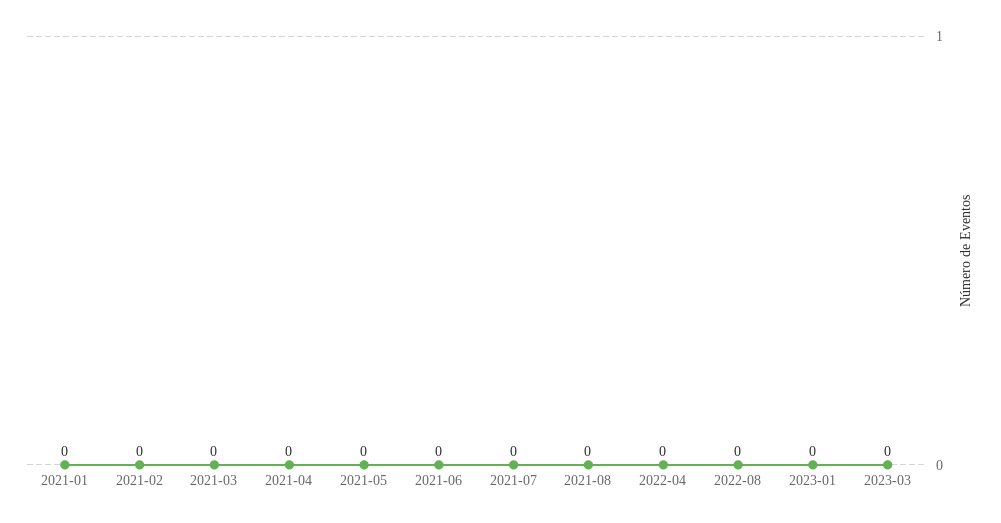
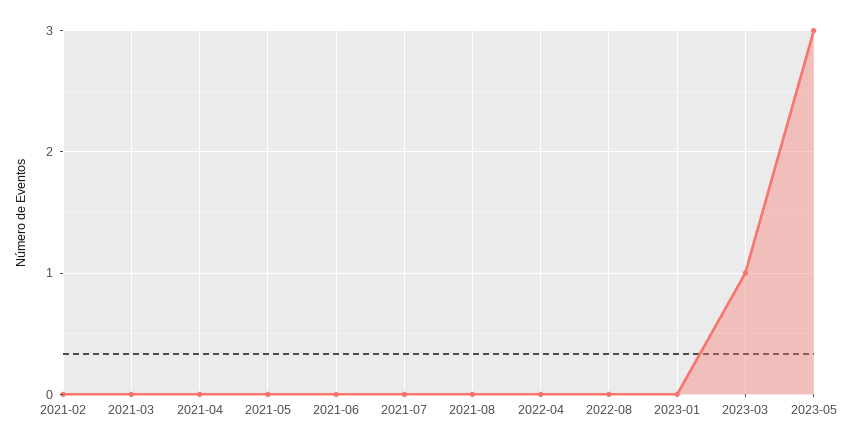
2021-01: 0 -> none
2023-03: 0 -> 1
2023-05: none -> 3

